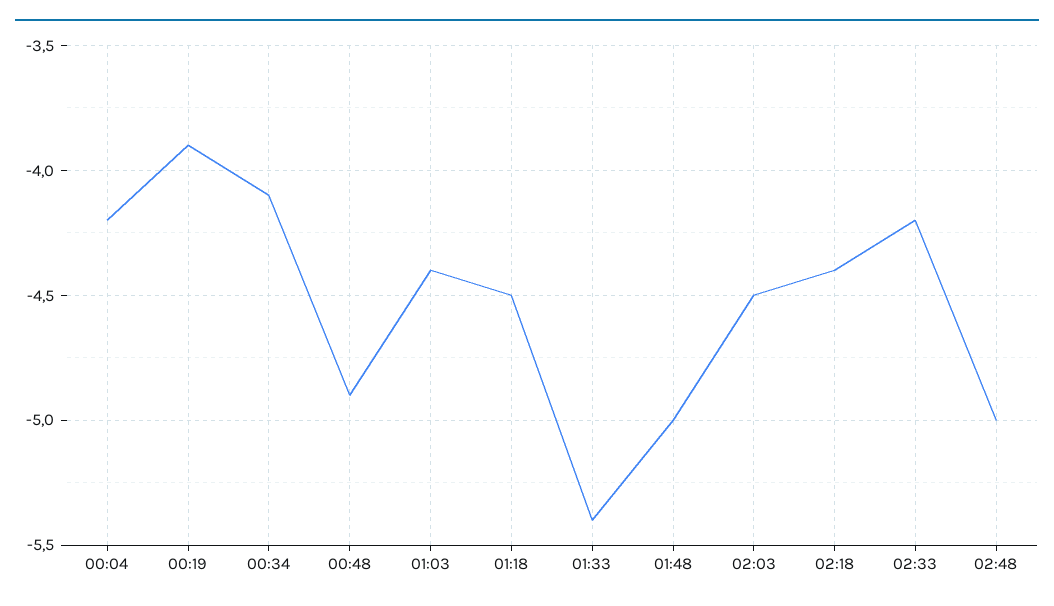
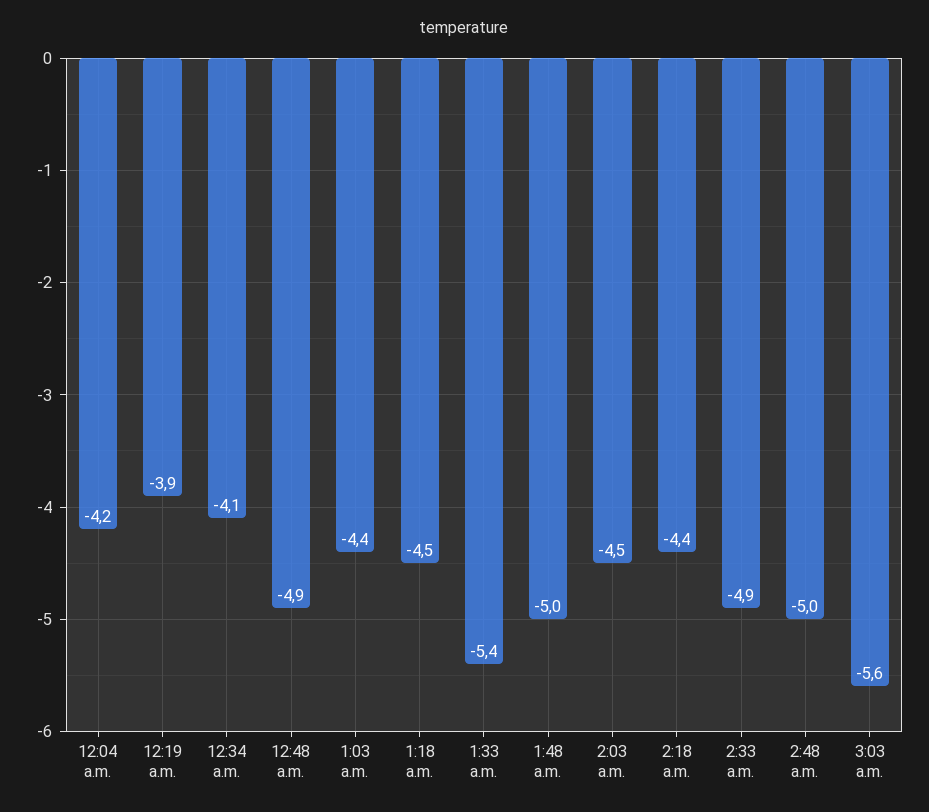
02:33: -4.2 -> -4.9
3:03 a.m.: none -> -5.6

